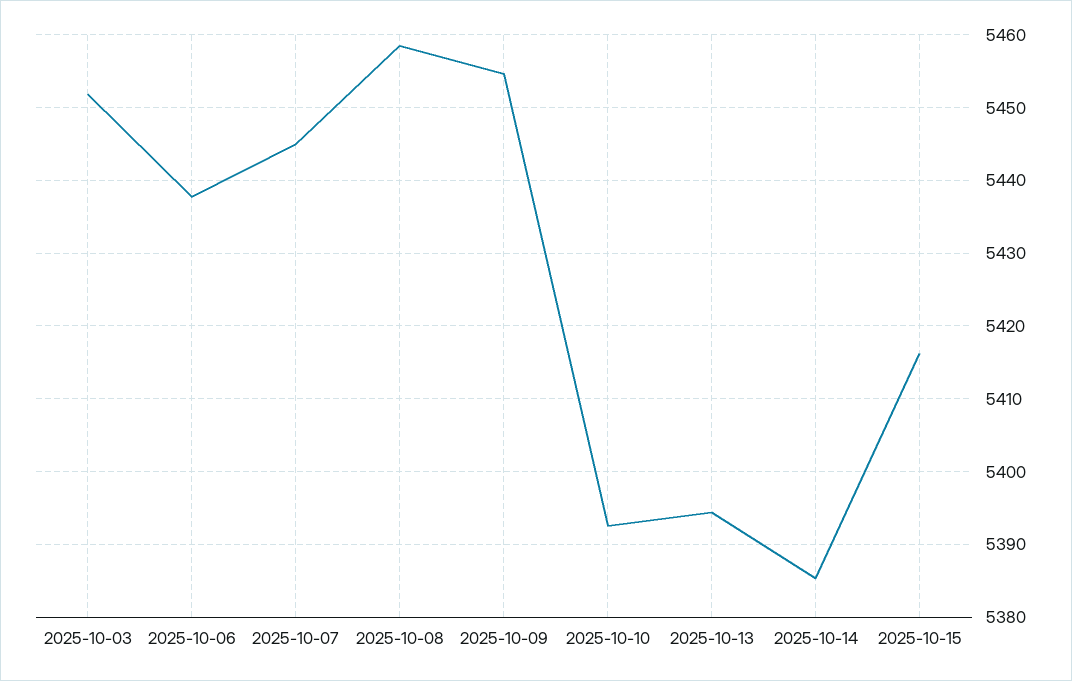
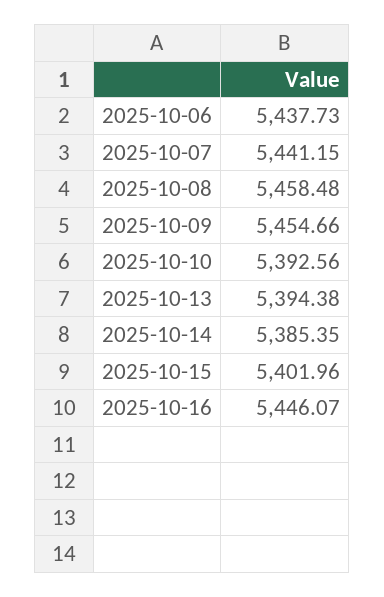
2025-10-03: 5452 -> none
2025-10-07: 5445 -> 5441.15
2025-10-15: 5416 -> 5401.96
2025-10-16: none -> 5446.07

